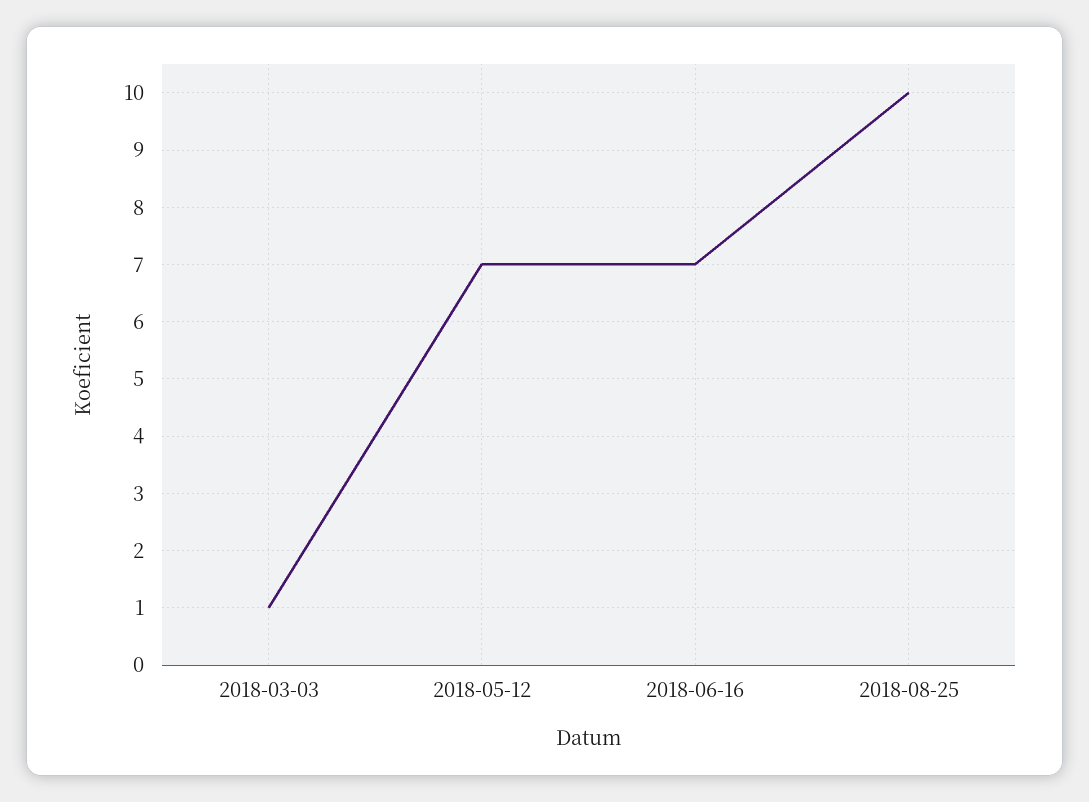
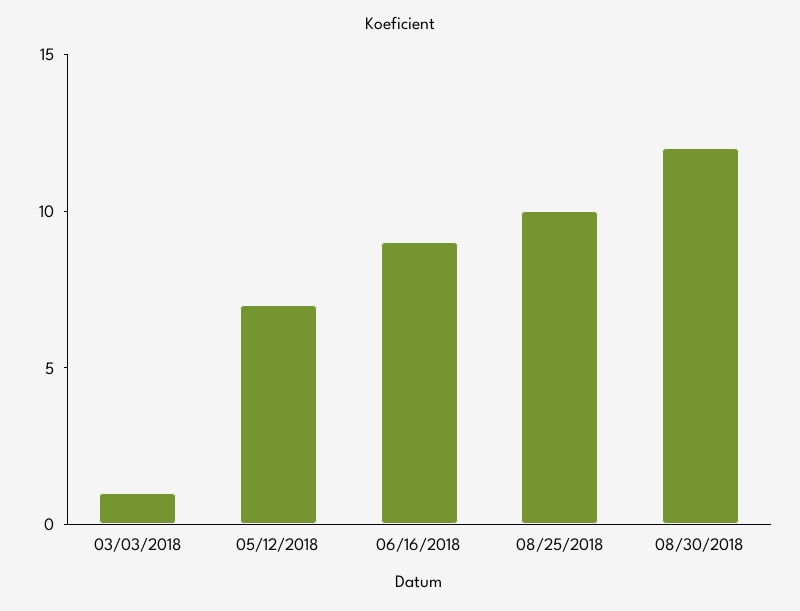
2018-06-16: 7 -> 9
08/30/2018: none -> 12

